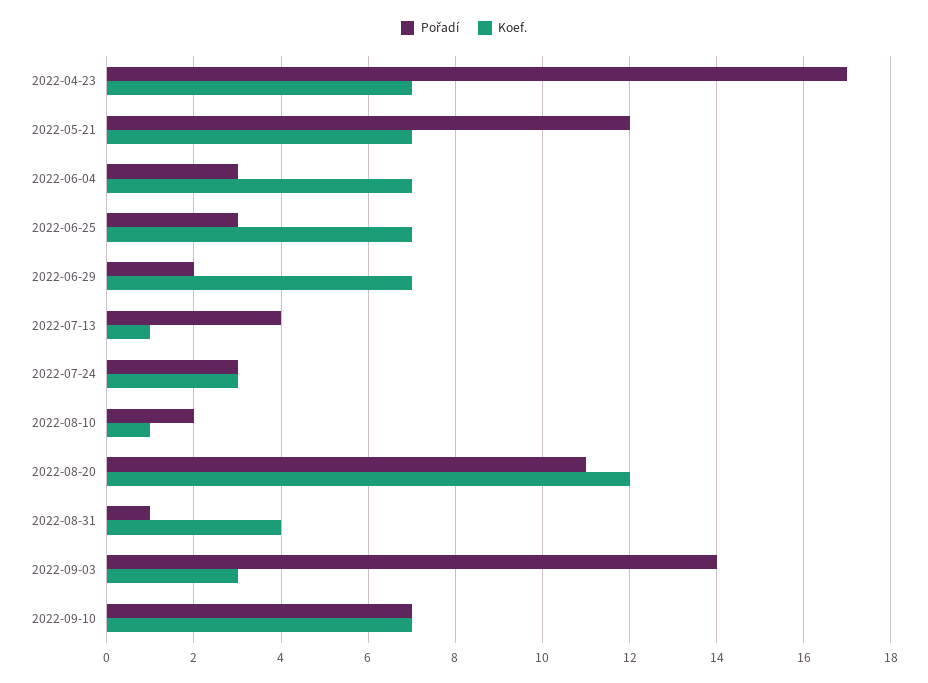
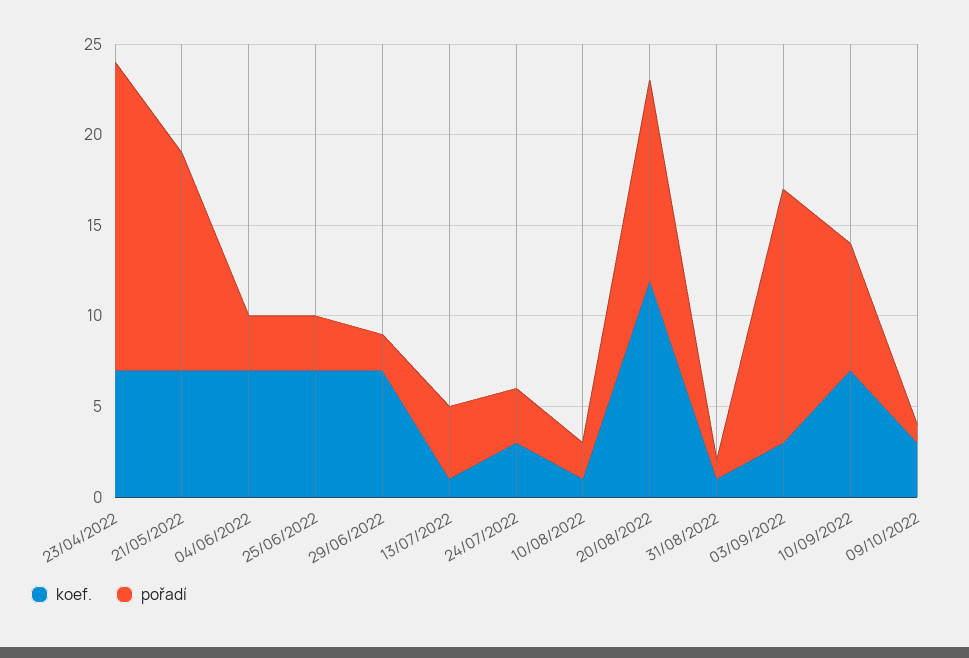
Koef., 2022-08-31: 4 -> 1
Koef., 09/10/2022: none -> 3
Pořadí, 09/10/2022: none -> 1

